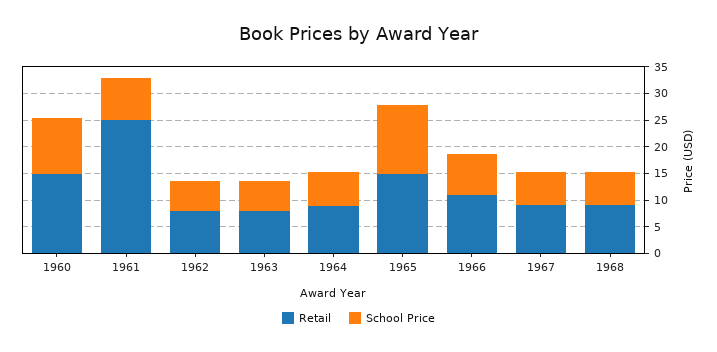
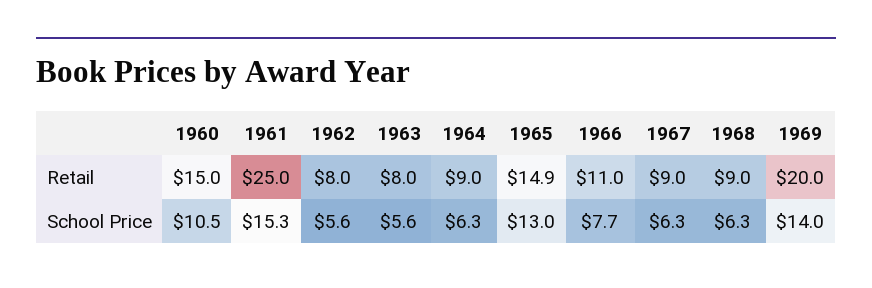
School Price, 1961: 7.5 -> 15.3
Retail, 1969: none -> 20
School Price, 1969: none -> 14

